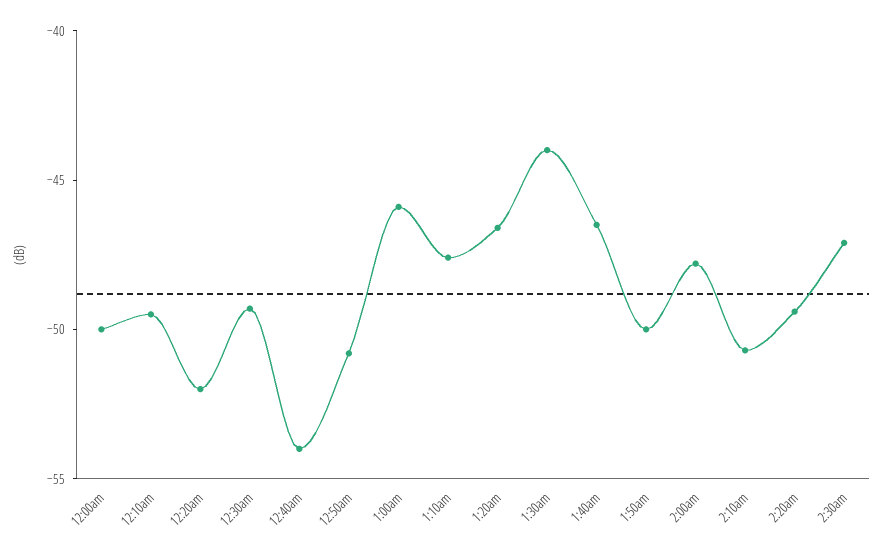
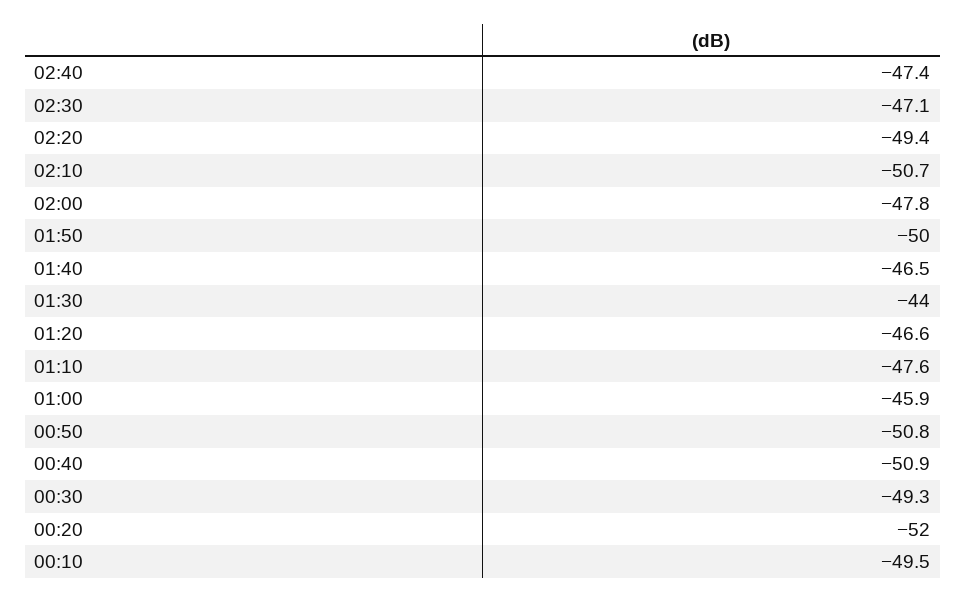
12:00am: -50 -> none
12:40am: -54 -> -50.9
02:40: none -> -47.4

